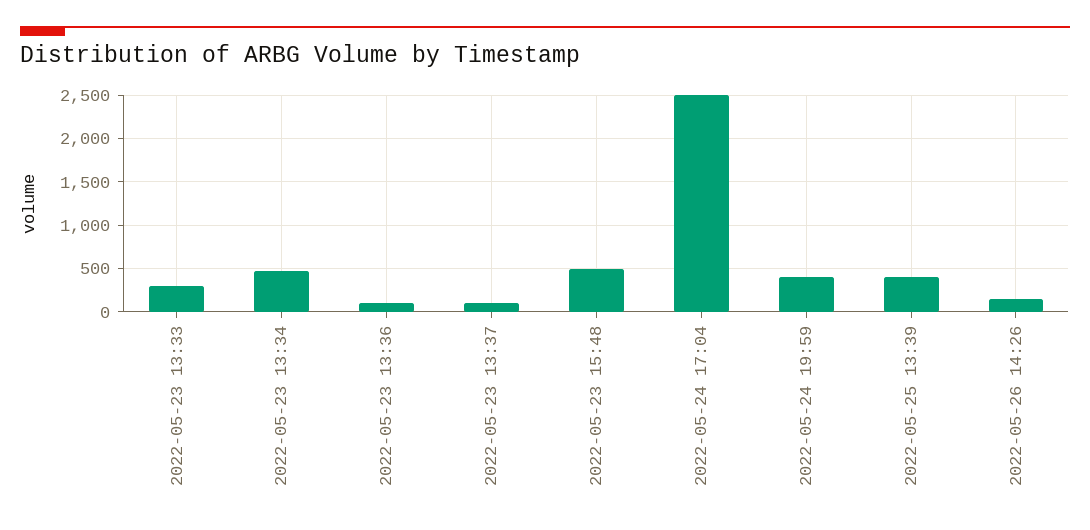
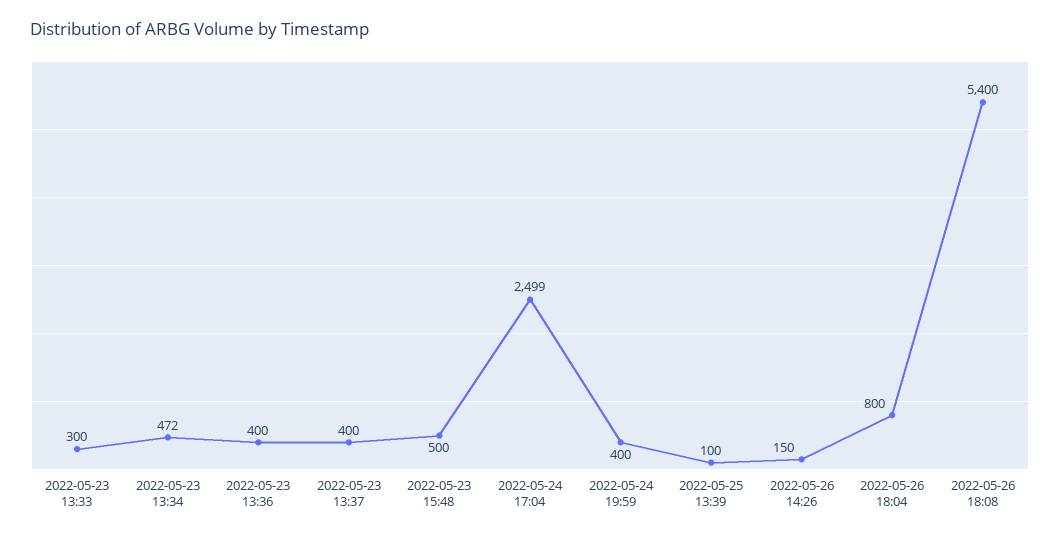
2022-05-23 13:36: 100 -> 400
2022-05-23 13:37: 100 -> 400
2022-05-25 13:39: 400 -> 100
2022-05-26 18:04: none -> 800
2022-05-26 18:08: none -> 5400

